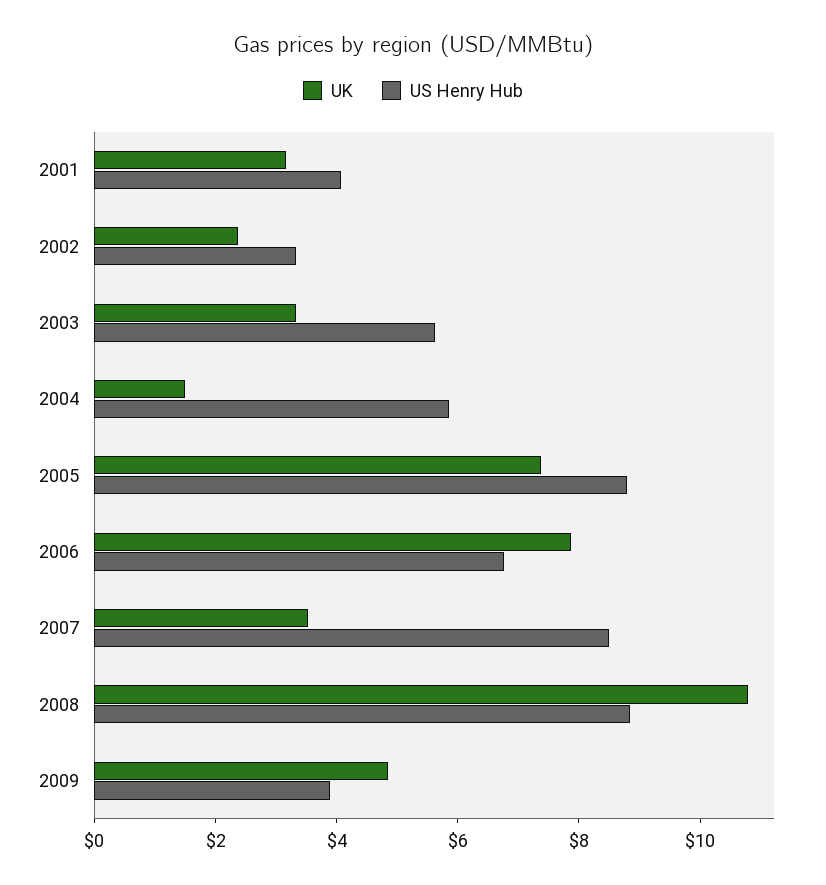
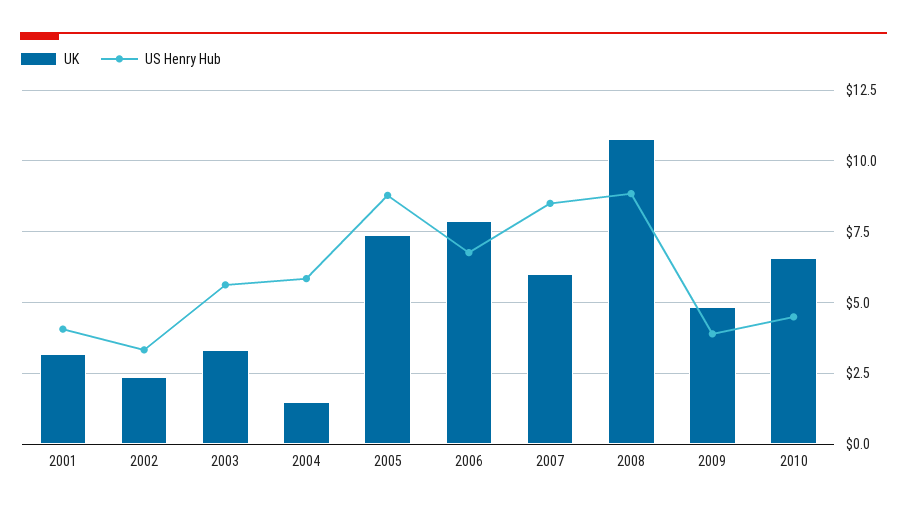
UK, 2007: 3.5 -> 6
UK, 2010: none -> 6.5
US Henry Hub, 2010: none -> 4.5

